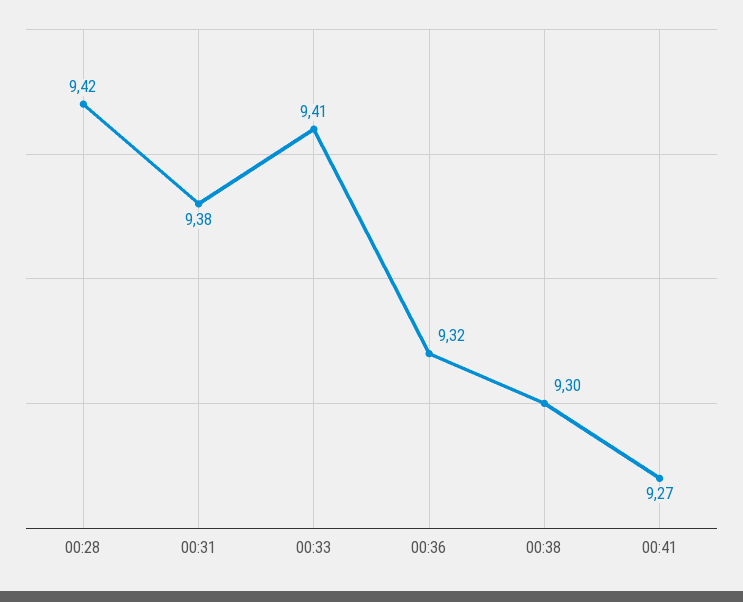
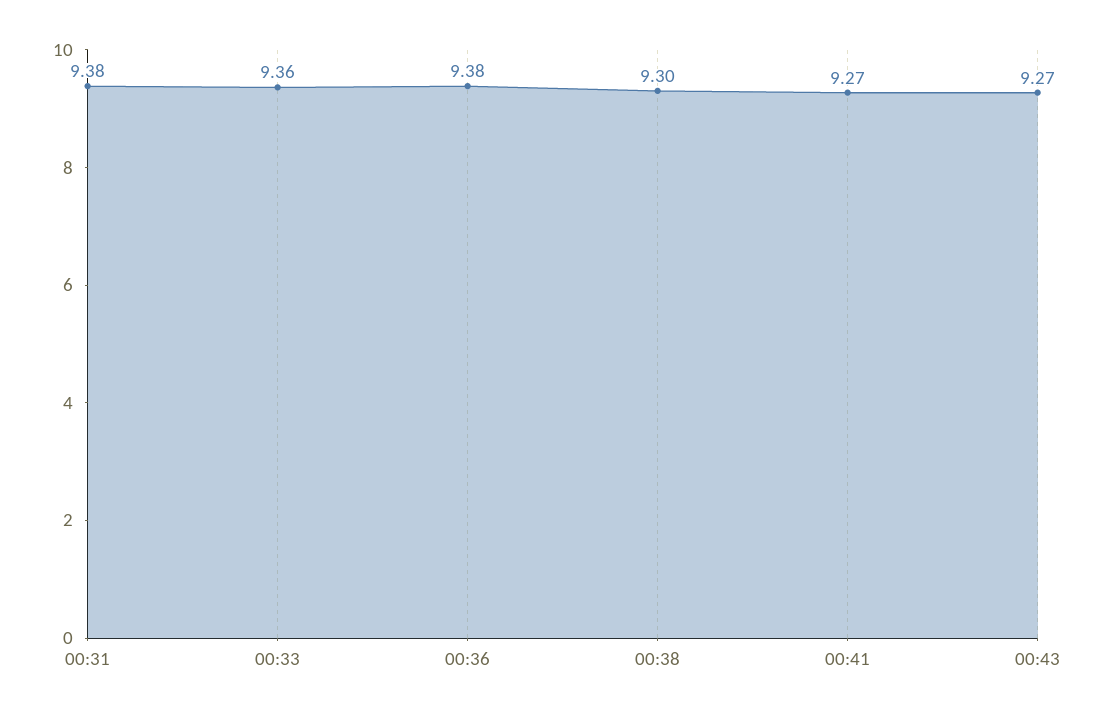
00:28: 9.42 -> none
00:33: 9.41 -> 9.36
00:36: 9.32 -> 9.38
00:43: none -> 9.27

